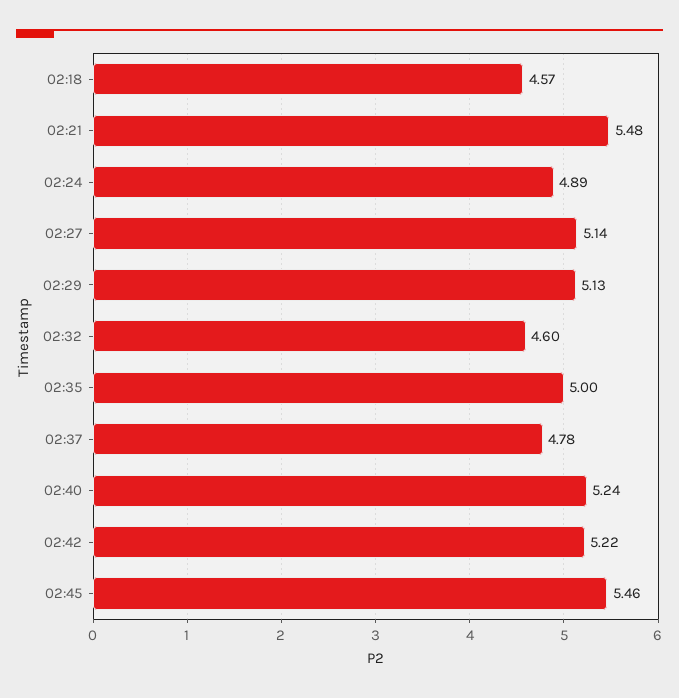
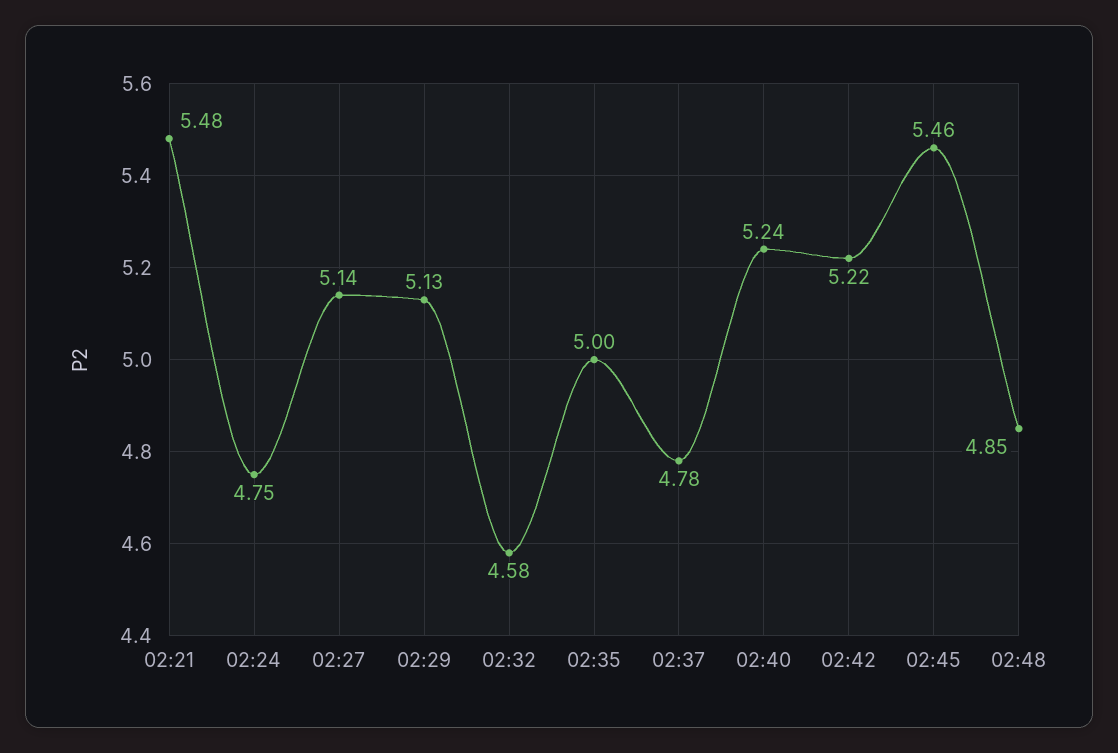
02:18: 4.57 -> none
02:24: 4.89 -> 4.75
02:32: 4.6 -> 4.58
02:48: none -> 4.85

